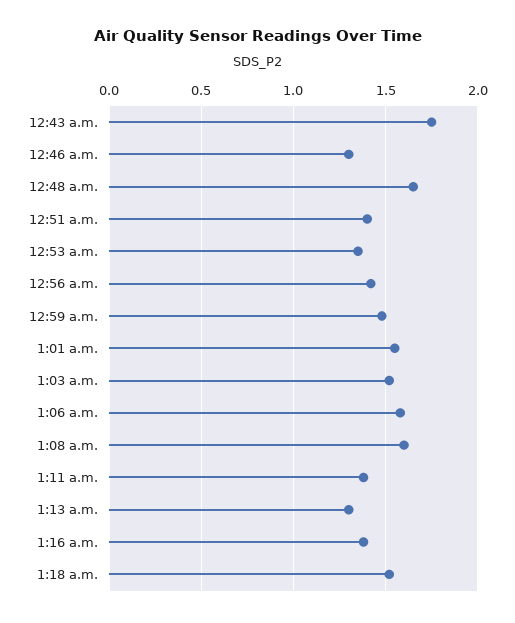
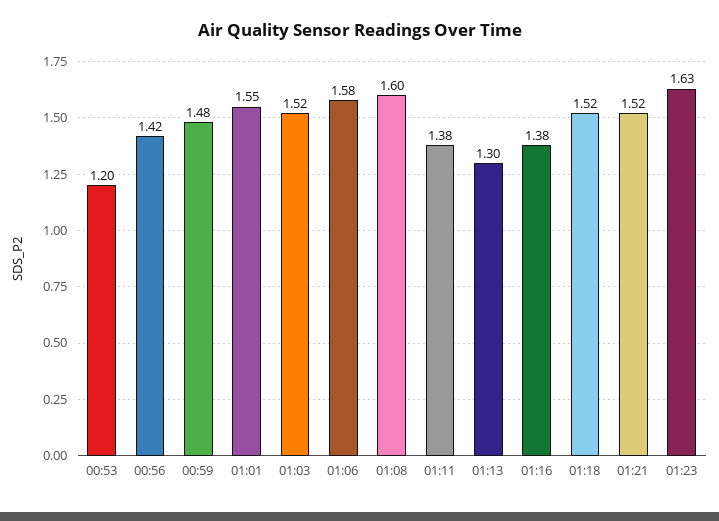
12:43 a.m.: 1.75 -> none
12:46 a.m.: 1.3 -> none
12:48 a.m.: 1.65 -> none
12:51 a.m.: 1.4 -> none
12:53 a.m.: 1.35 -> 1.2
01:21: none -> 1.52
01:23: none -> 1.63

